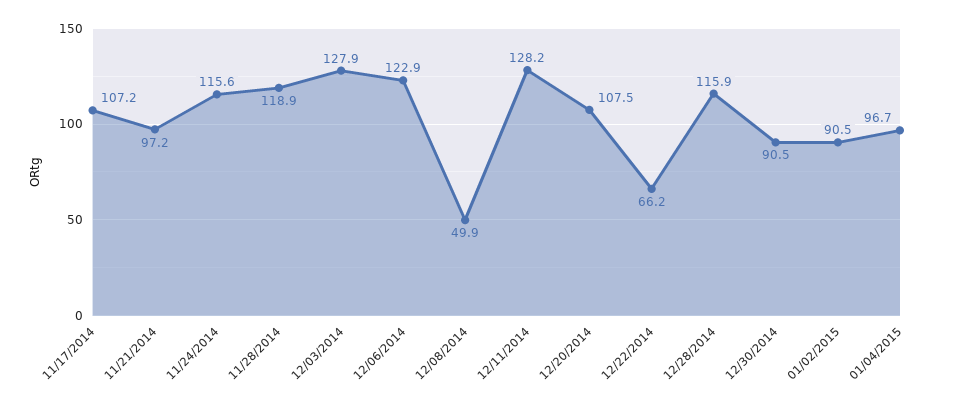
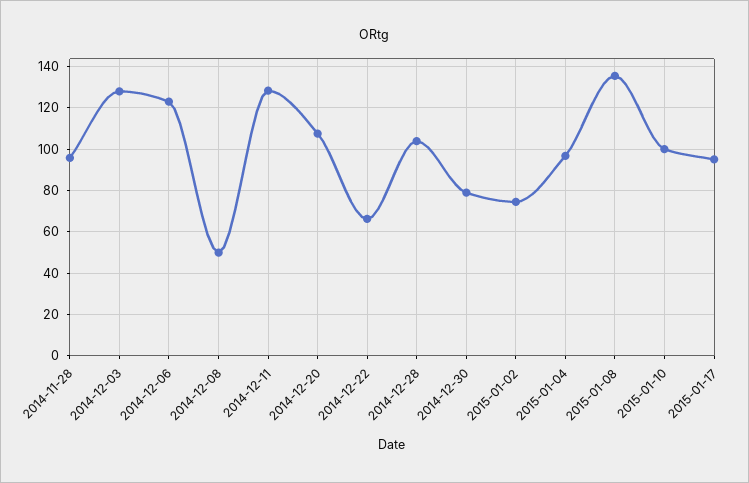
11/17/2014: 107.2 -> none
11/21/2014: 97.2 -> none
11/24/2014: 115.6 -> none
11/28/2014: 118.9 -> 95
12/28/2014: 115.9 -> 105
12/30/2014: 90.5 -> 80
01/02/2015: 90.5 -> 75
2015-01-08: none -> 135
2015-01-10: none -> 100
2015-01-17: none -> 95

